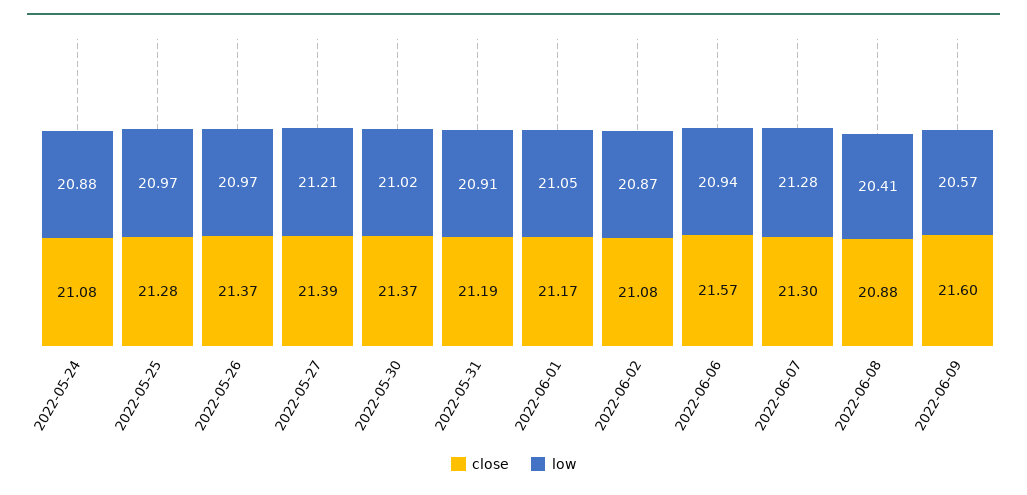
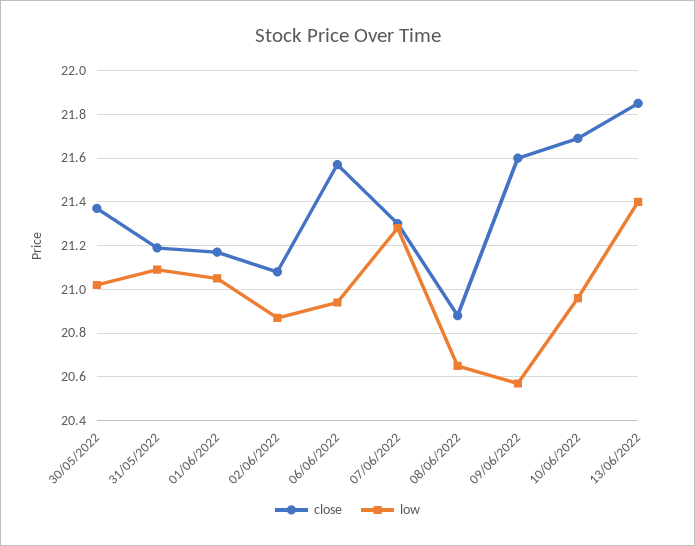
close, 2022-05-24: 21.08 -> none
low, 2022-05-24: 20.88 -> none
close, 2022-05-25: 21.28 -> none
low, 2022-05-25: 20.97 -> none
close, 2022-05-26: 21.37 -> none
low, 2022-05-26: 20.97 -> none
close, 2022-05-27: 21.39 -> none
low, 2022-05-27: 21.21 -> none
low, 2022-05-31: 20.91 -> 21.1
low, 2022-06-08: 20.41 -> 20.65
close, 10/06/2022: none -> 21.7
low, 10/06/2022: none -> 20.95
close, 13/06/2022: none -> 21.85
low, 13/06/2022: none -> 21.4

